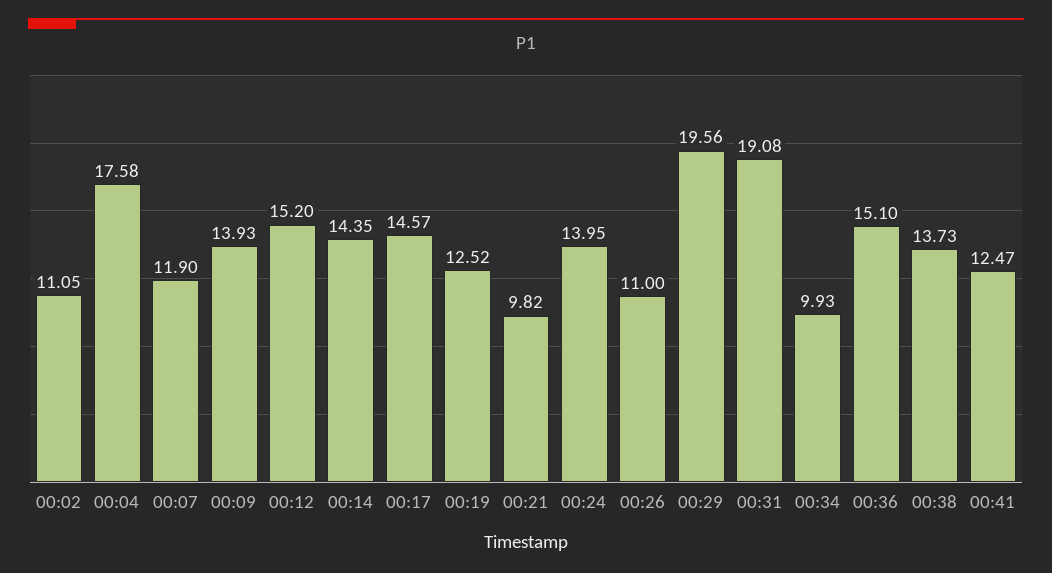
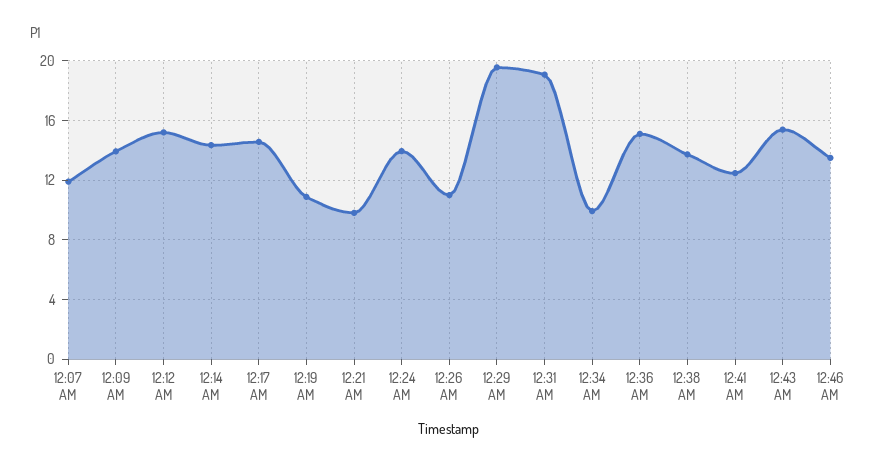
00:02: 11.05 -> none
00:04: 17.58 -> none
00:19: 12.52 -> 11
12:43 AM: none -> 15.5
12:46 AM: none -> 13.5

